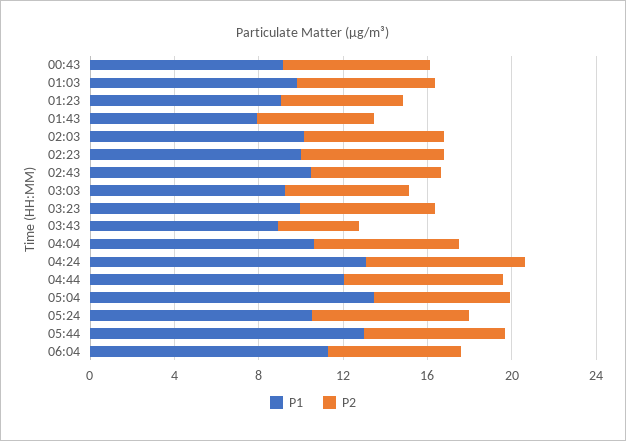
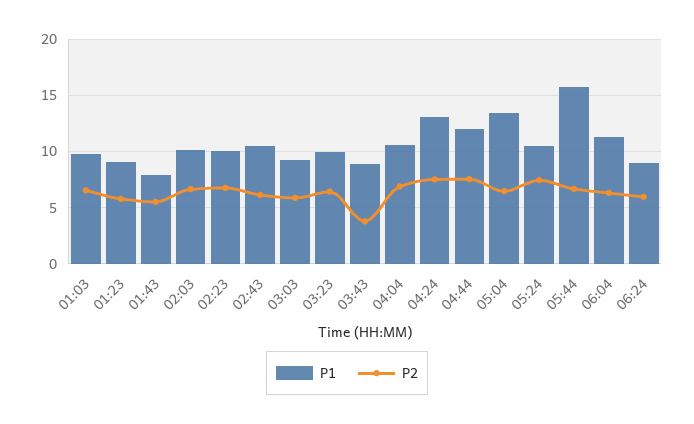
P1, 00:43: 9 -> none
P2, 00:43: 7 -> none
P1, 05:44: 13 -> 16
P1, 06:24: none -> 9
P2, 06:24: none -> 6

